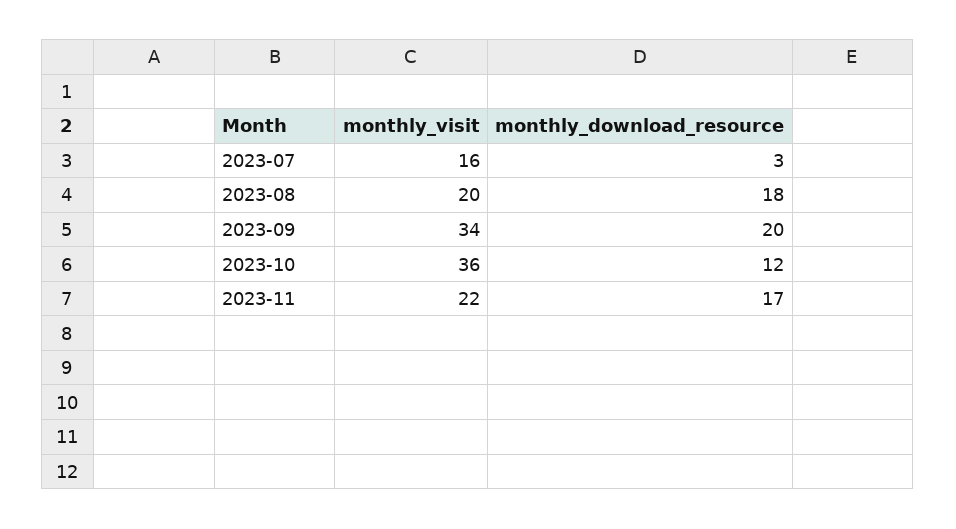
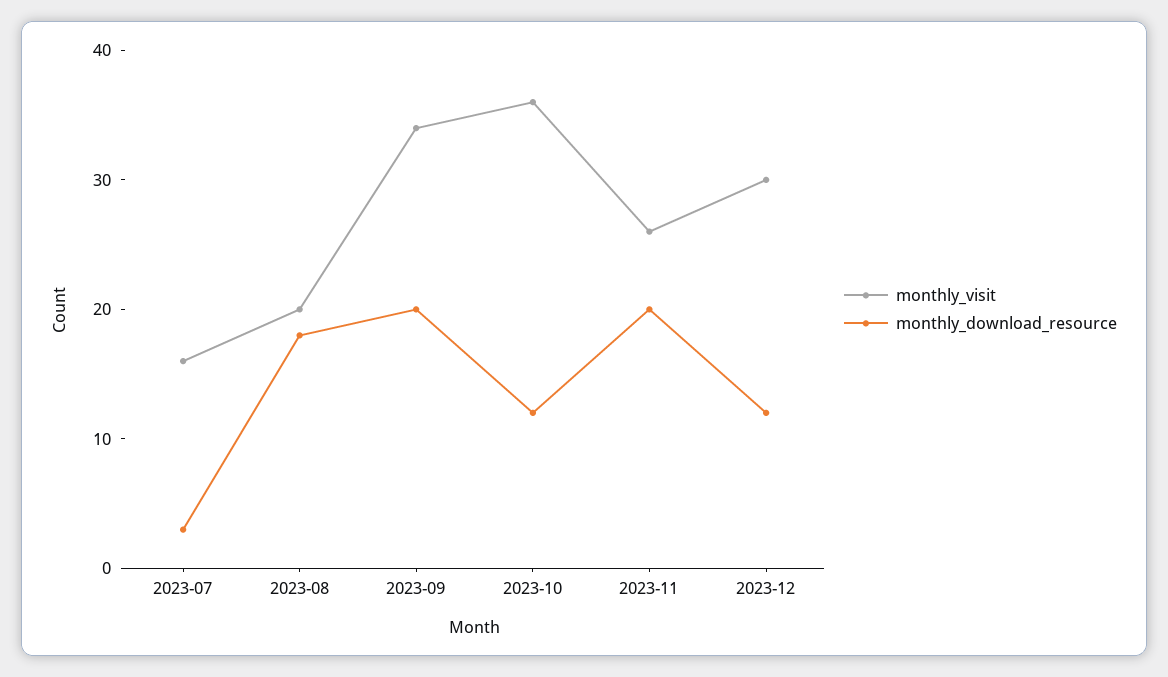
monthly_visit, 2023-11: 22 -> 26
monthly_download_resource, 2023-11: 17 -> 20
monthly_visit, 2023-12: none -> 30
monthly_download_resource, 2023-12: none -> 12

